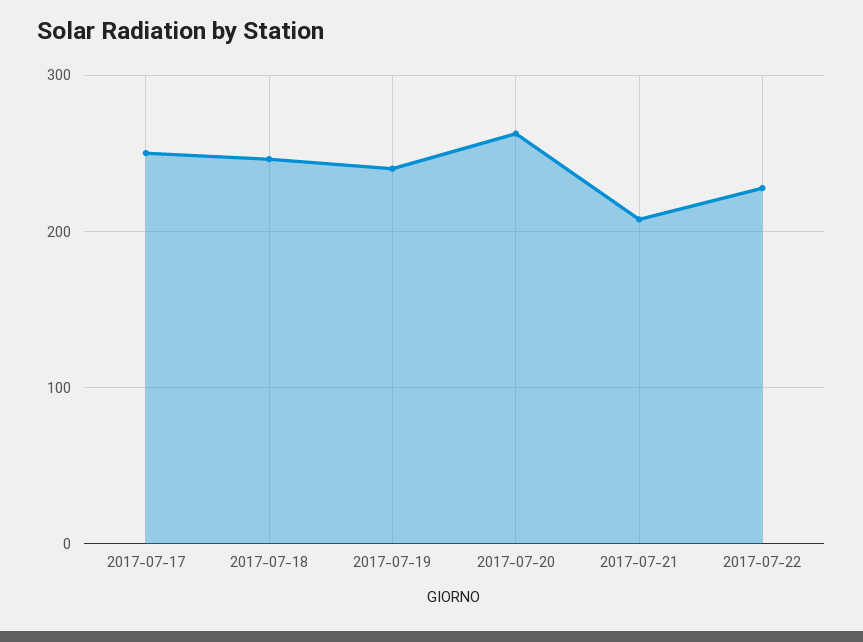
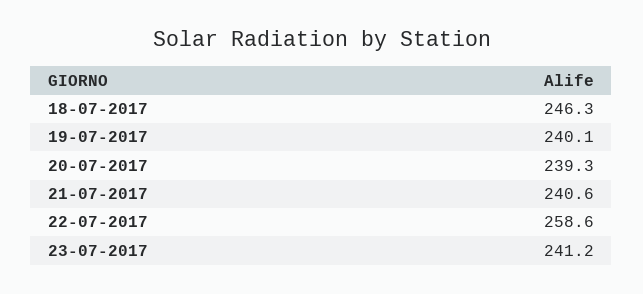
2017-07-17: 250 -> none
2017-07-20: 260 -> 239.3
2017-07-21: 210 -> 240.6
2017-07-22: 230 -> 258.6
23-07-2017: none -> 241.2

